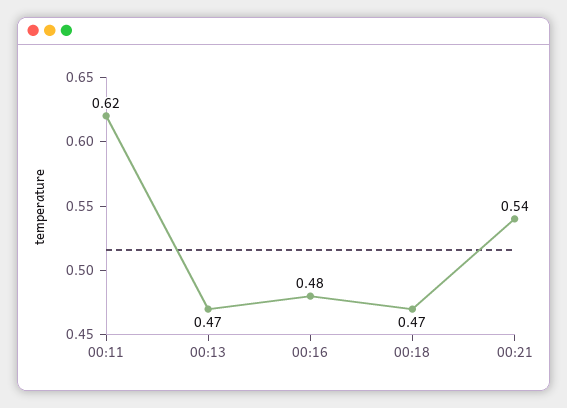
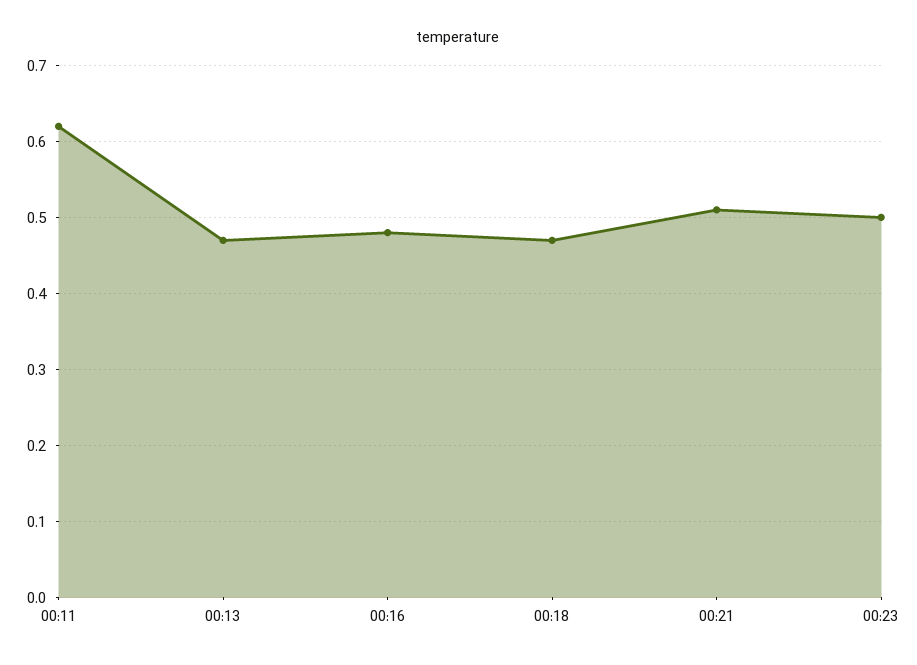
00:21: 0.54 -> 0.51
00:23: none -> 0.5

